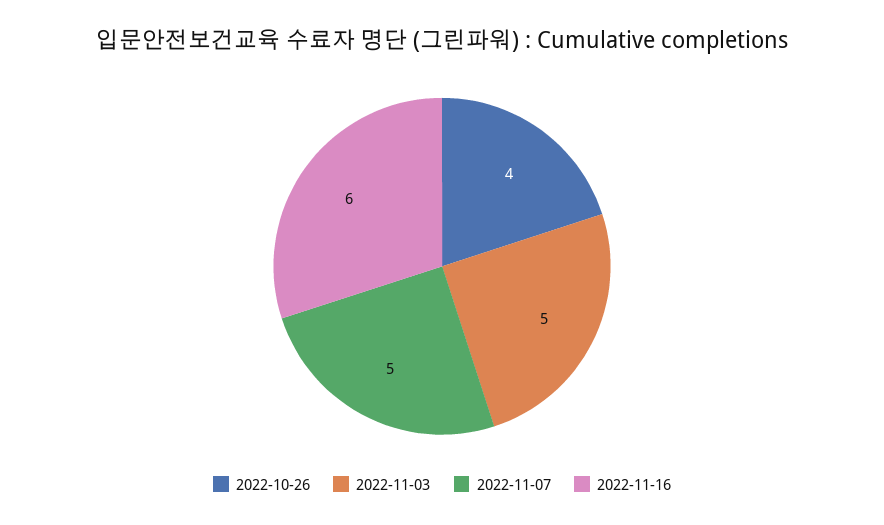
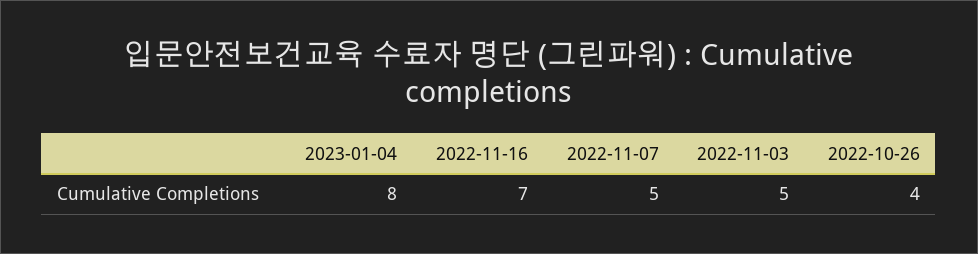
2022-11-16: 6 -> 7
2023-01-04: none -> 8

